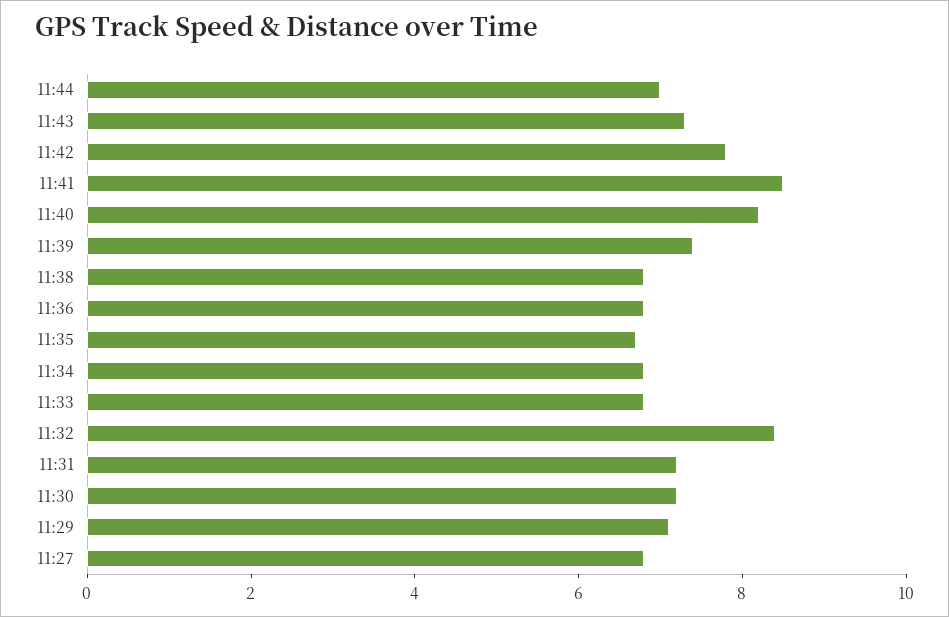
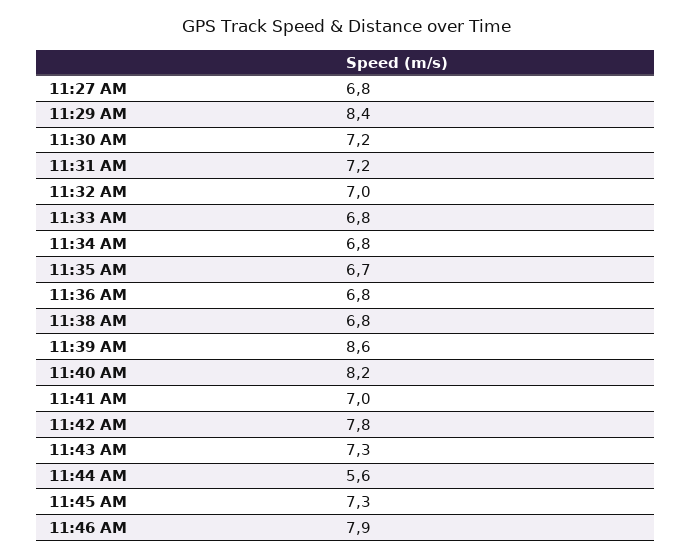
11:44: 7 -> 5.6
11:41: 8.5 -> 7
11:39: 7.5 -> 8.6
11:32: 8.5 -> 7
11:29: 7 -> 8.4
11:45 AM: none -> 7.3
11:46 AM: none -> 7.9

